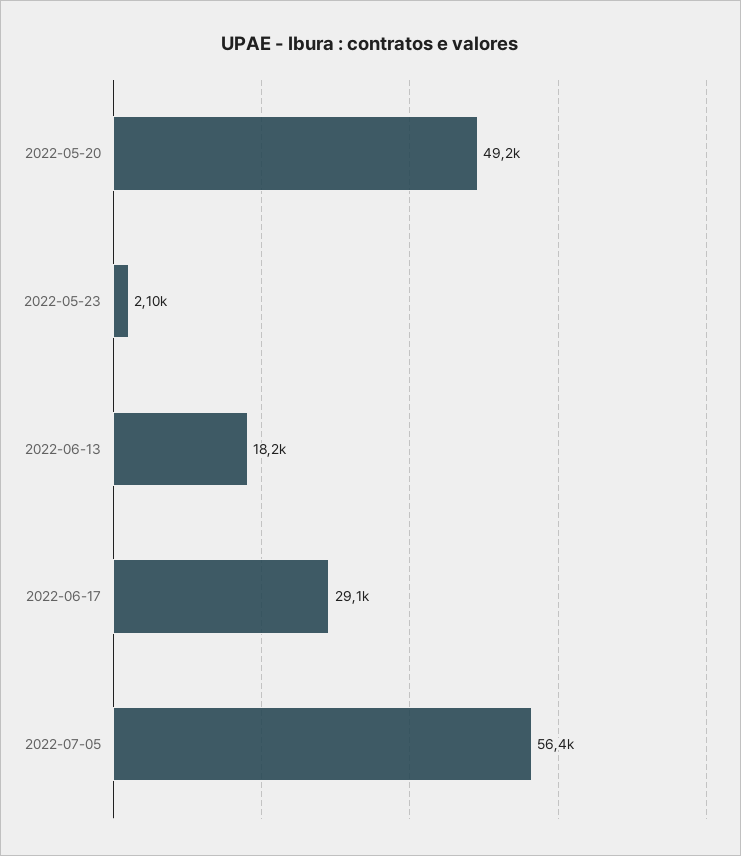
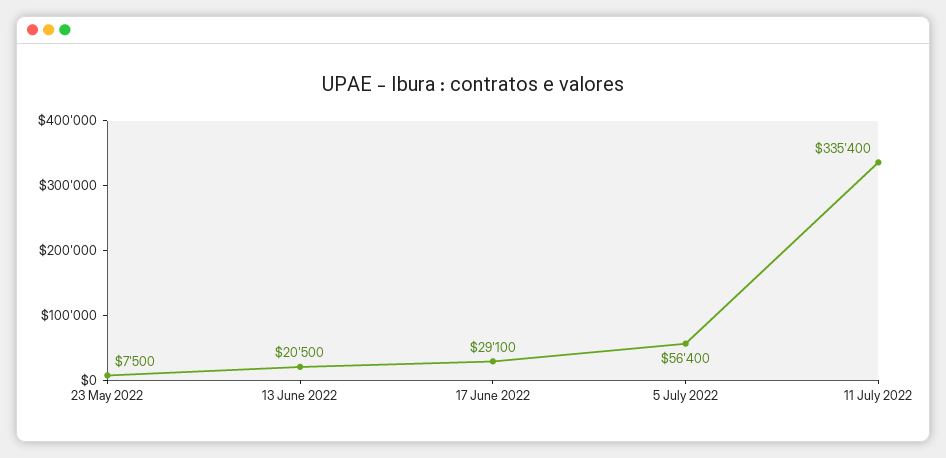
2022-05-20: 49200 -> none
2022-05-23: 2100 -> 7500
2022-06-13: 18200 -> 20500
11 July 2022: none -> 335400

